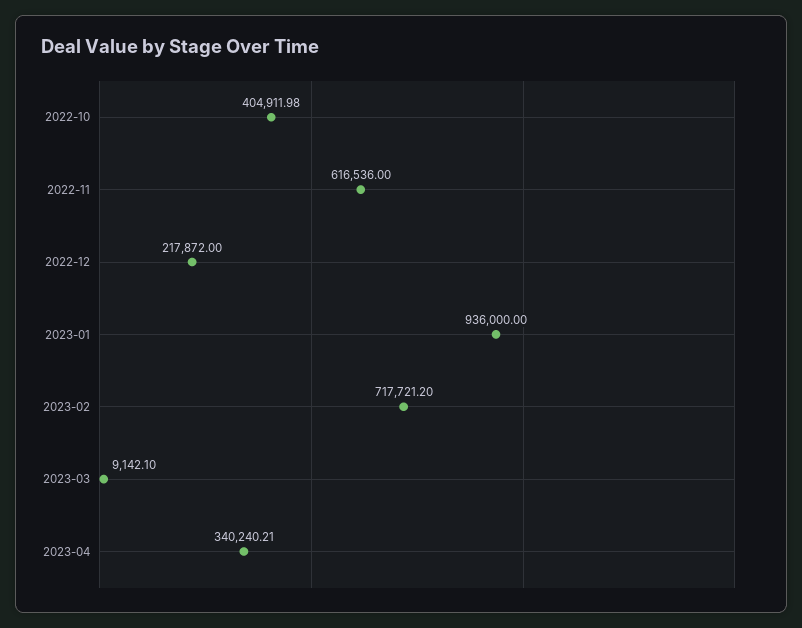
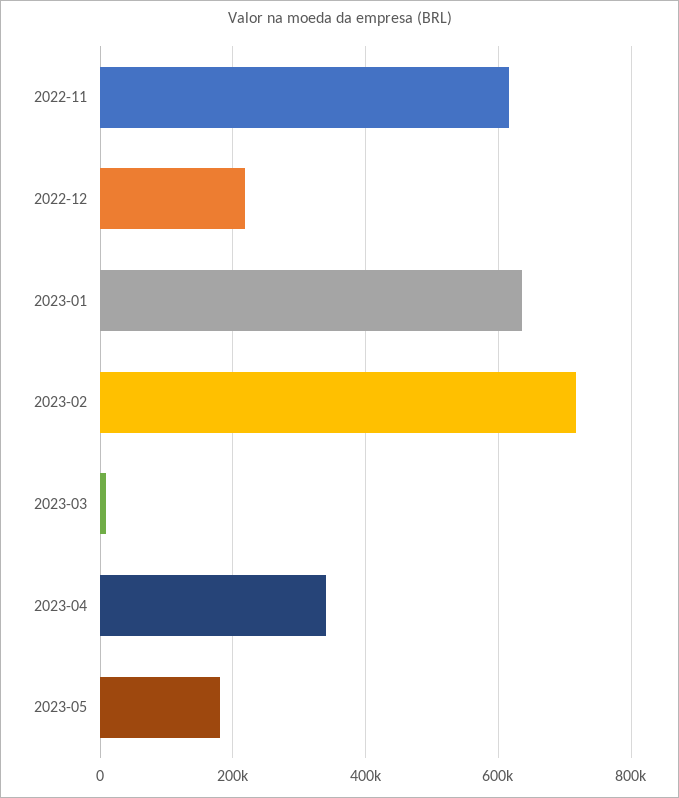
2022-10: 404911.98 -> none
2023-01: 936000 -> 640000
2023-05: none -> 180000

